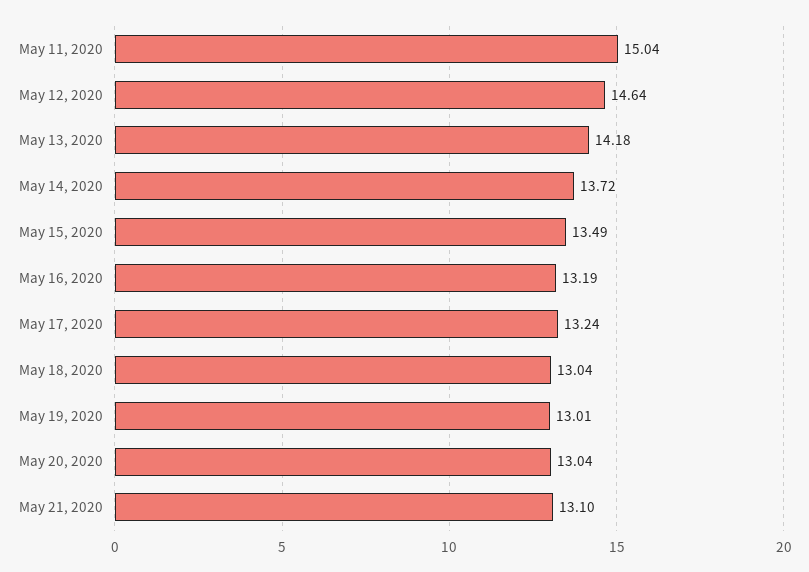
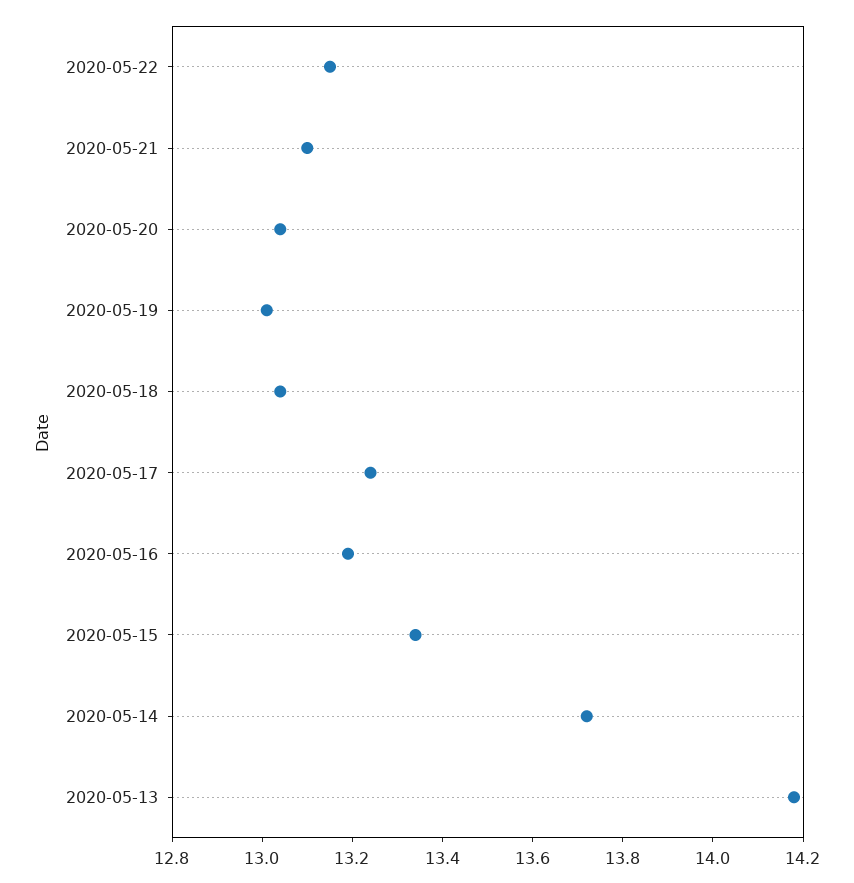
May 11, 2020: 15.04 -> none
May 12, 2020: 14.64 -> none
May 15, 2020: 13.49 -> 13.35
2020-05-22: none -> 13.15

